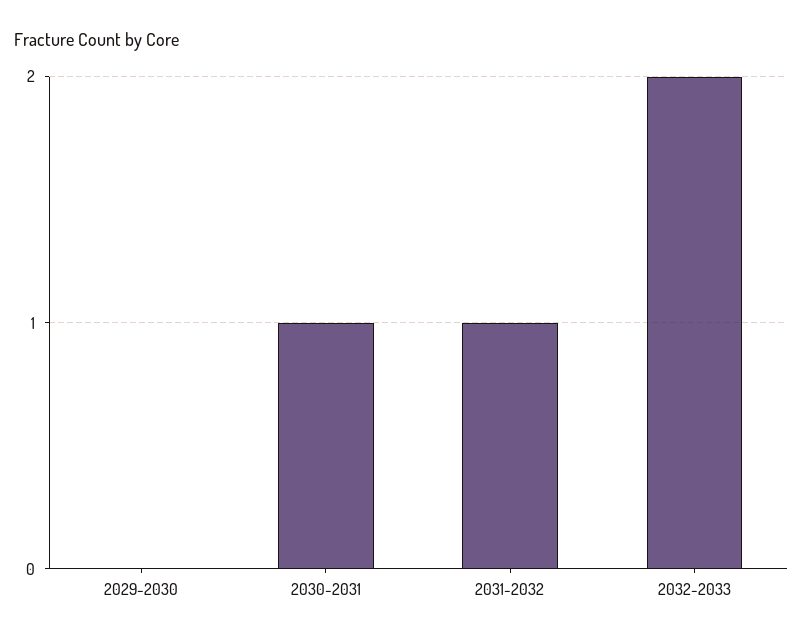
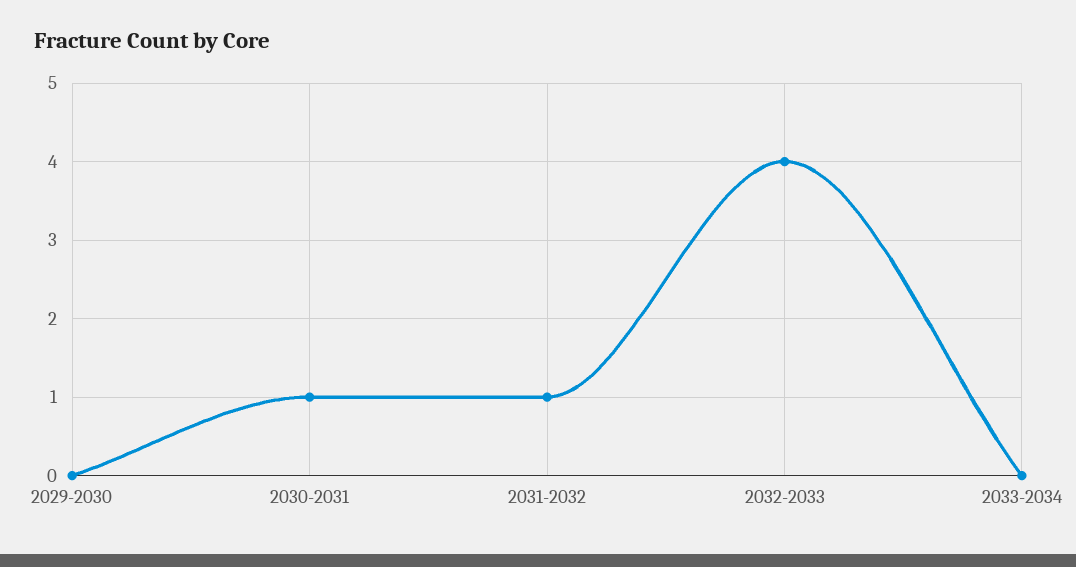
2032-2033: 2 -> 4
2033-2034: none -> 0

